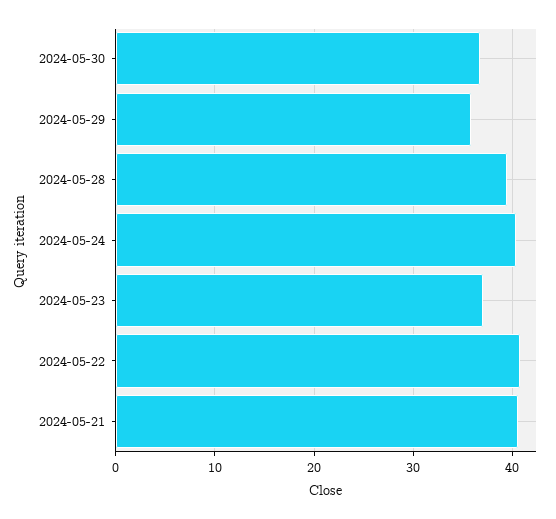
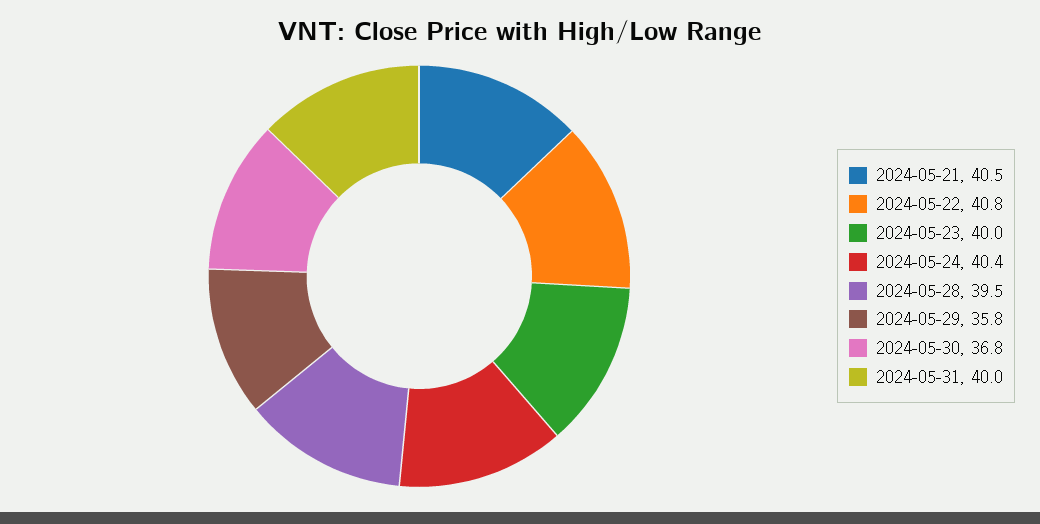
2024-05-23: 37 -> 40
2024-05-31: none -> 40

